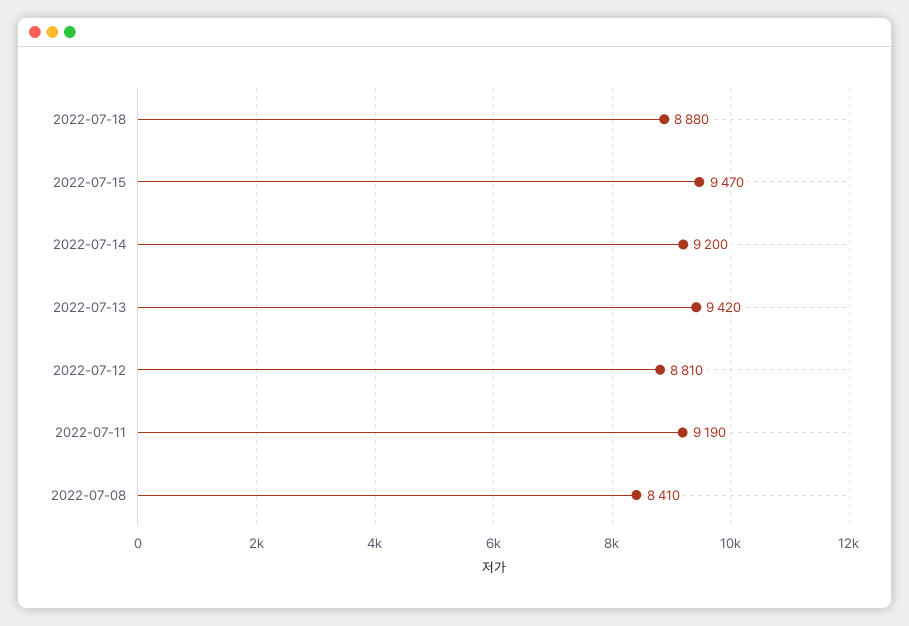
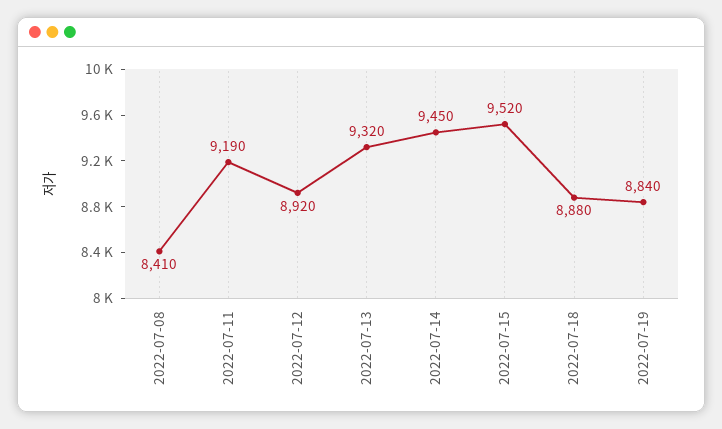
2022-07-15: 9470 -> 9520
2022-07-14: 9200 -> 9450
2022-07-13: 9420 -> 9320
2022-07-12: 8810 -> 8920
2022-07-19: none -> 8840

